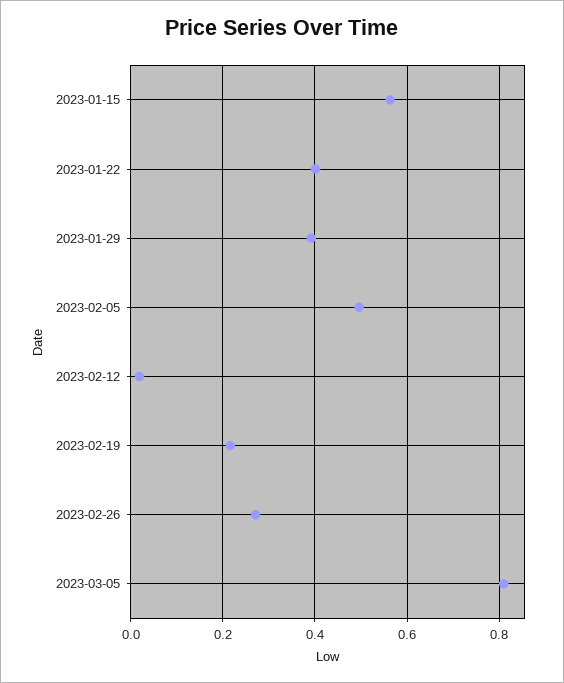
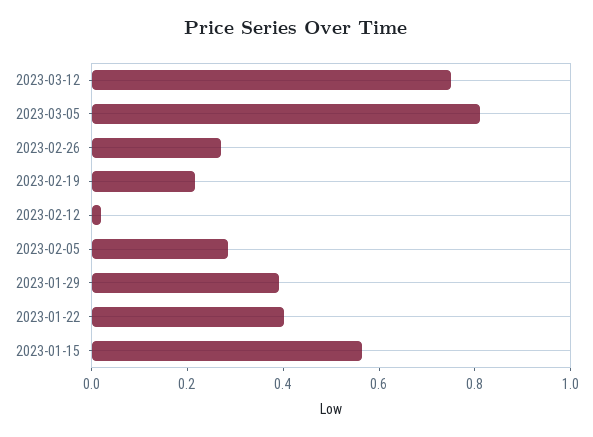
2023-02-05: 0.5 -> 0.3
2023-03-12: none -> 0.75

